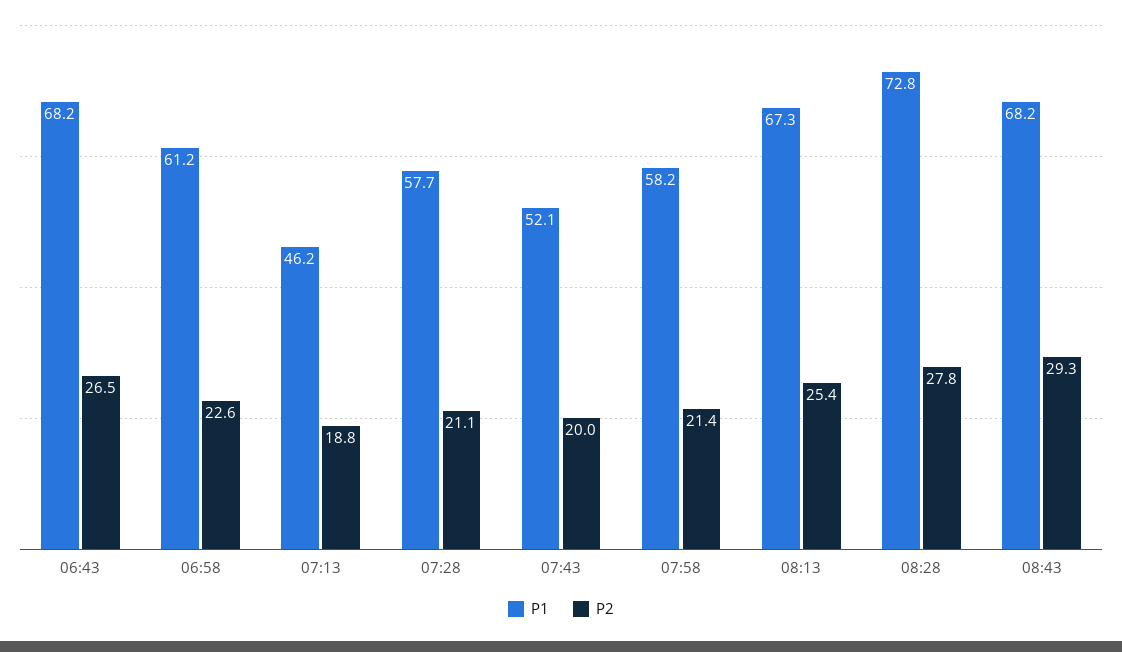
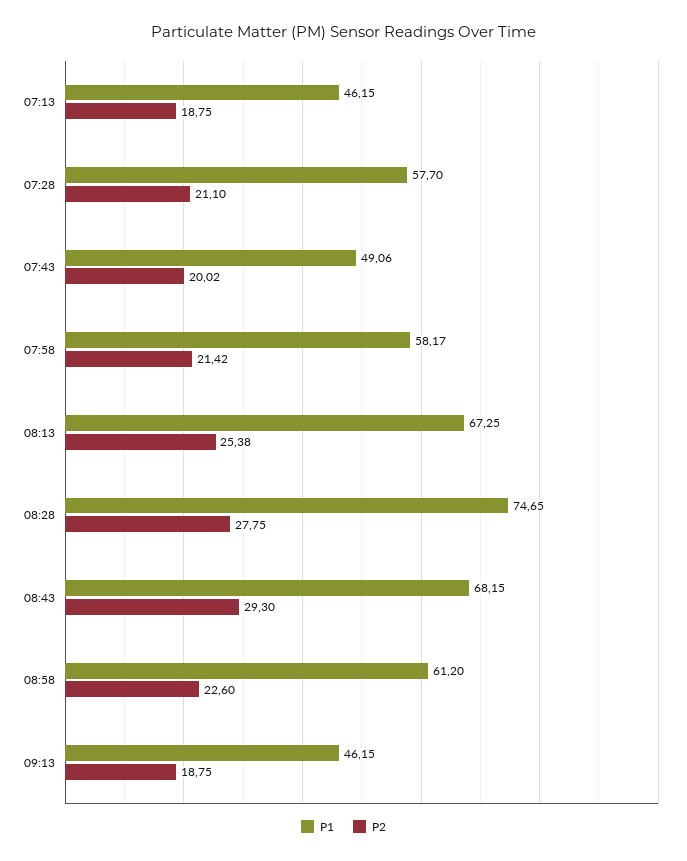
P1, 06:43: 68.2 -> none
P2, 06:43: 26.5 -> none
P1, 06:58: 61.2 -> none
P2, 06:58: 22.6 -> none
P1, 07:43: 52.1 -> 49.06
P1, 08:28: 72.8 -> 74.65
P1, 08:58: none -> 61.2
P2, 08:58: none -> 22.6
P1, 09:13: none -> 46.15
P2, 09:13: none -> 18.75

